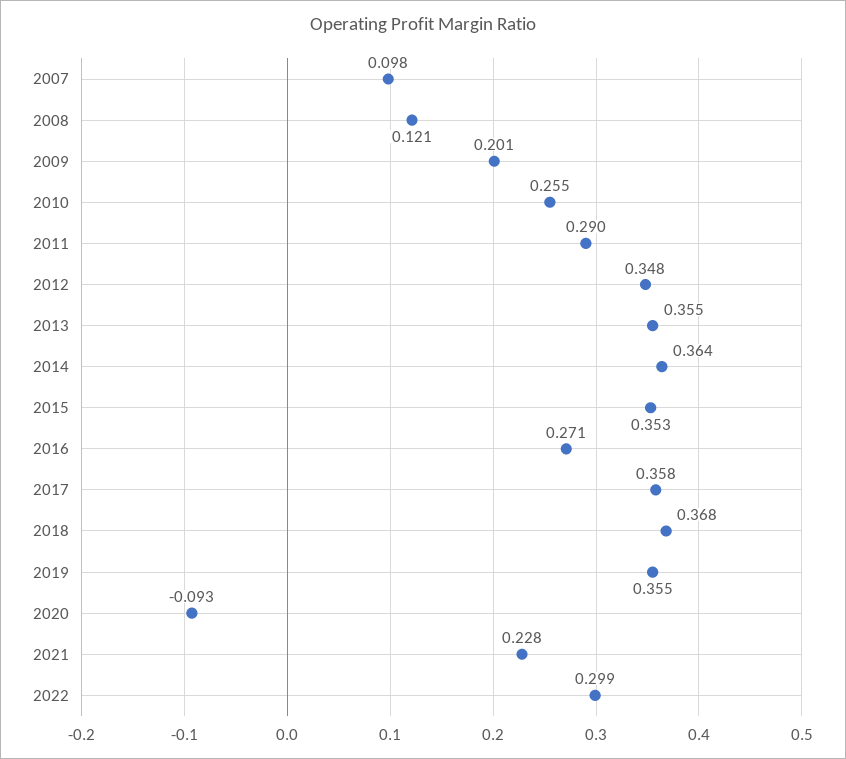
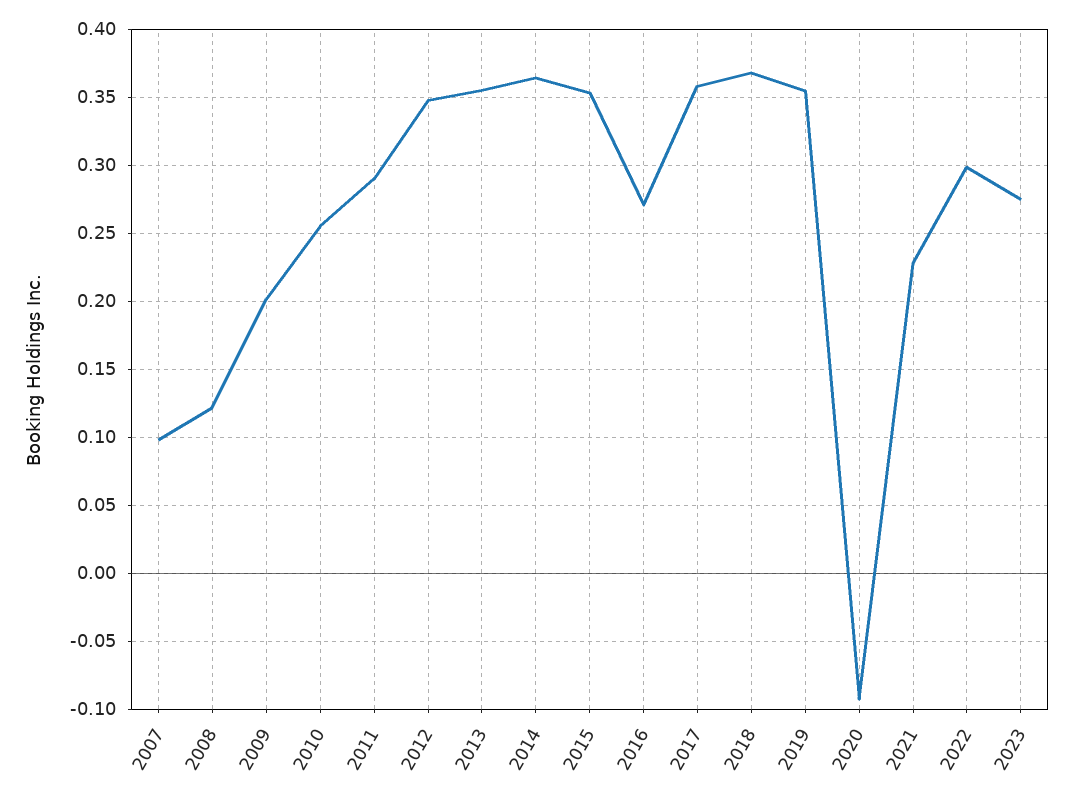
2023: none -> 0.275

